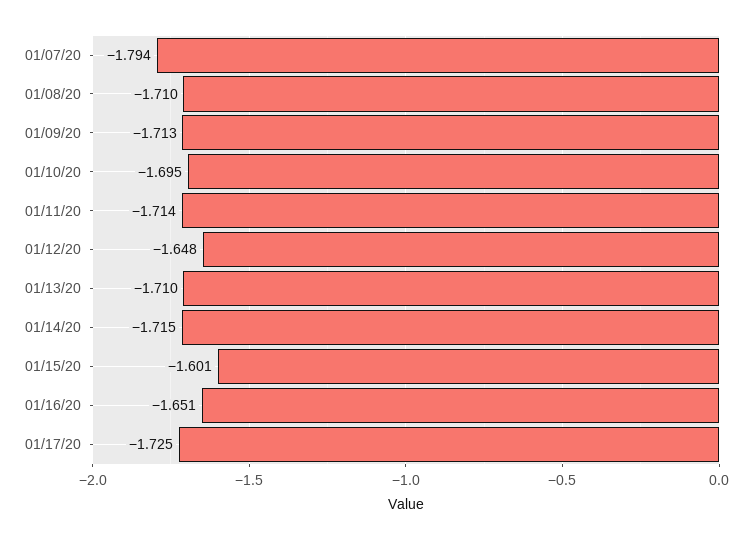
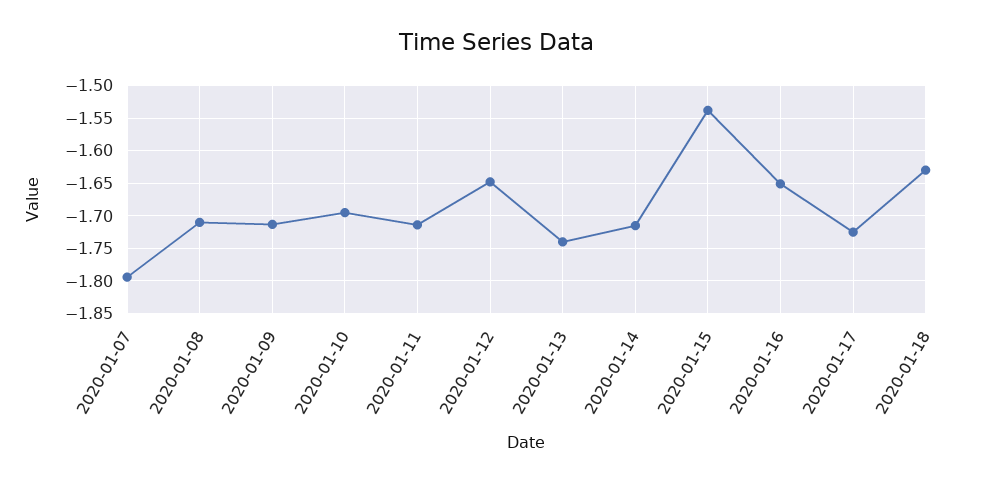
01/13/20: -1.71 -> -1.74
01/15/20: -1.601 -> -1.54
2020-01-18: none -> -1.63

